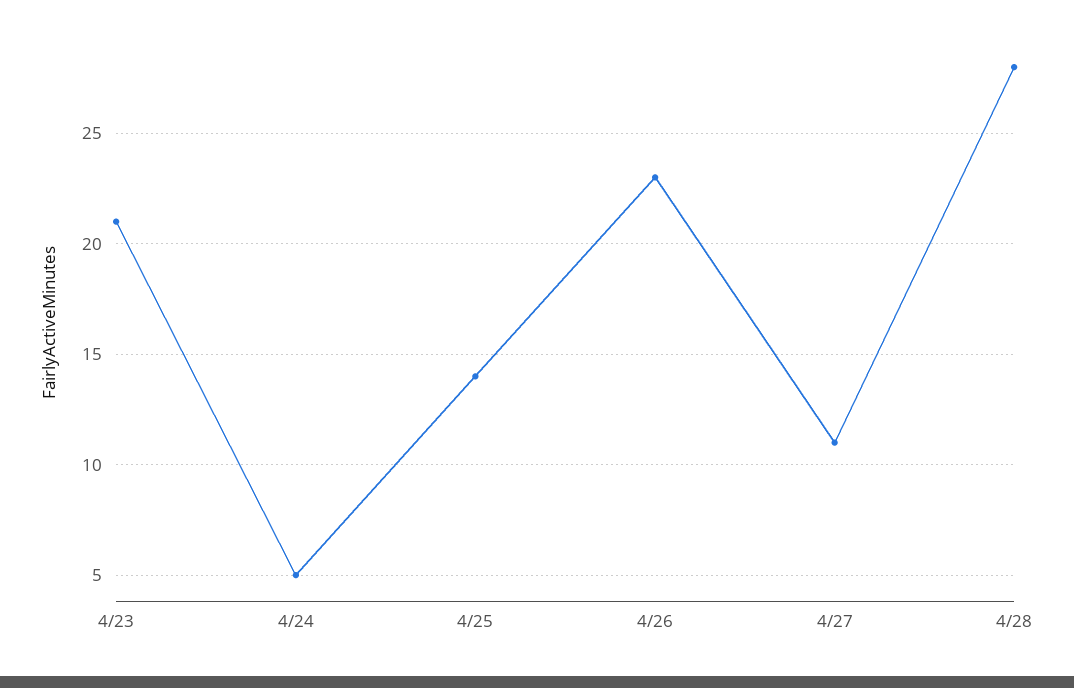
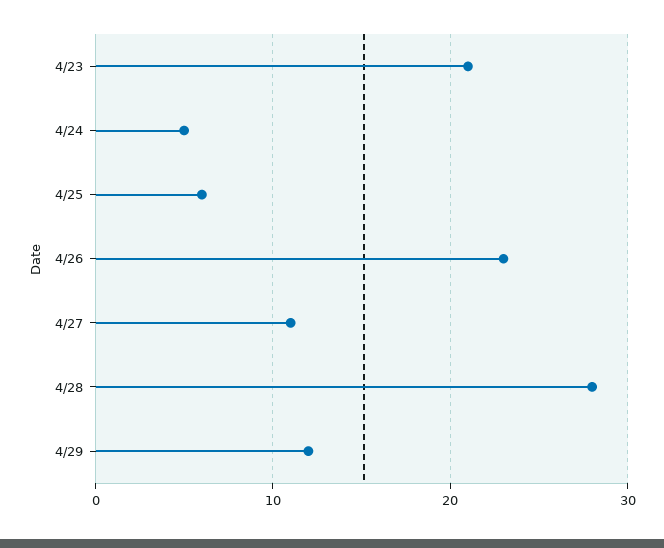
4/25: 14 -> 6
4/29: none -> 12

